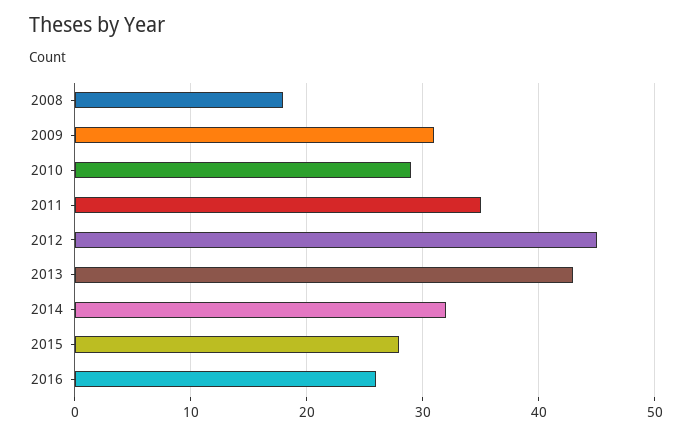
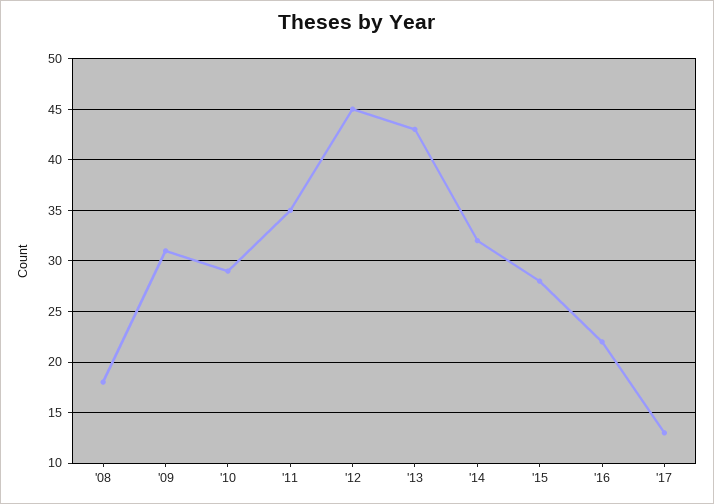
2016: 26 -> 22
'17: none -> 13

